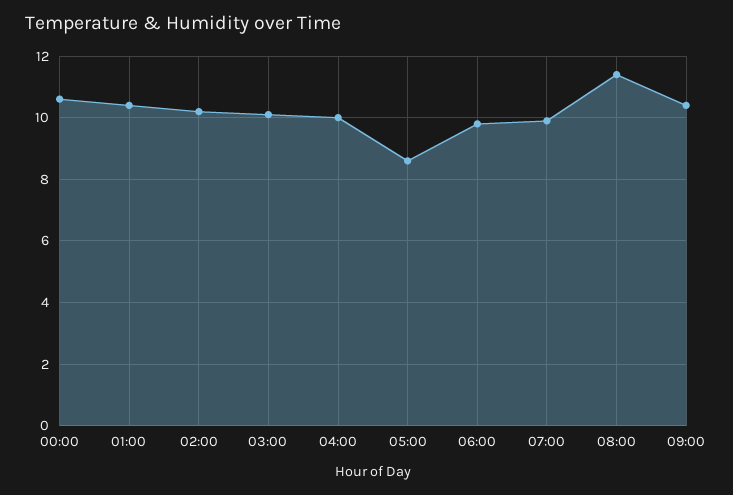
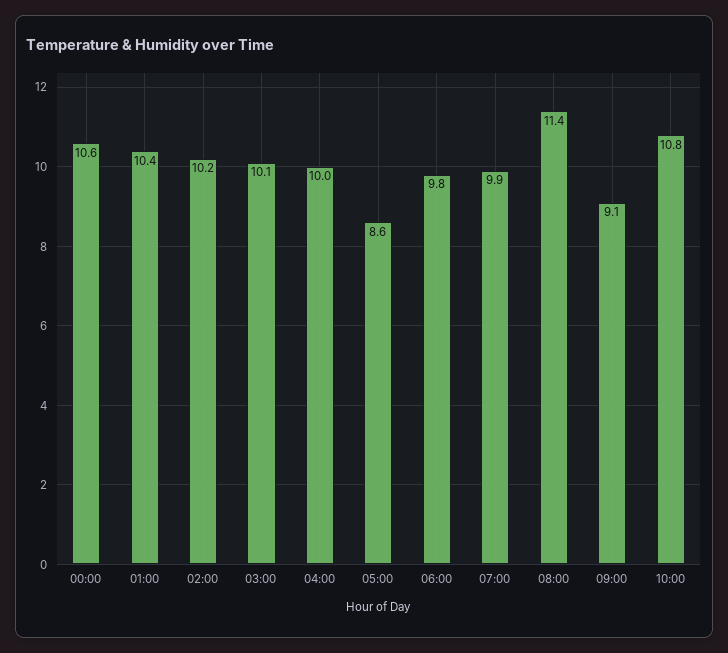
09:00: 10.5 -> 9.1
10:00: none -> 10.8

